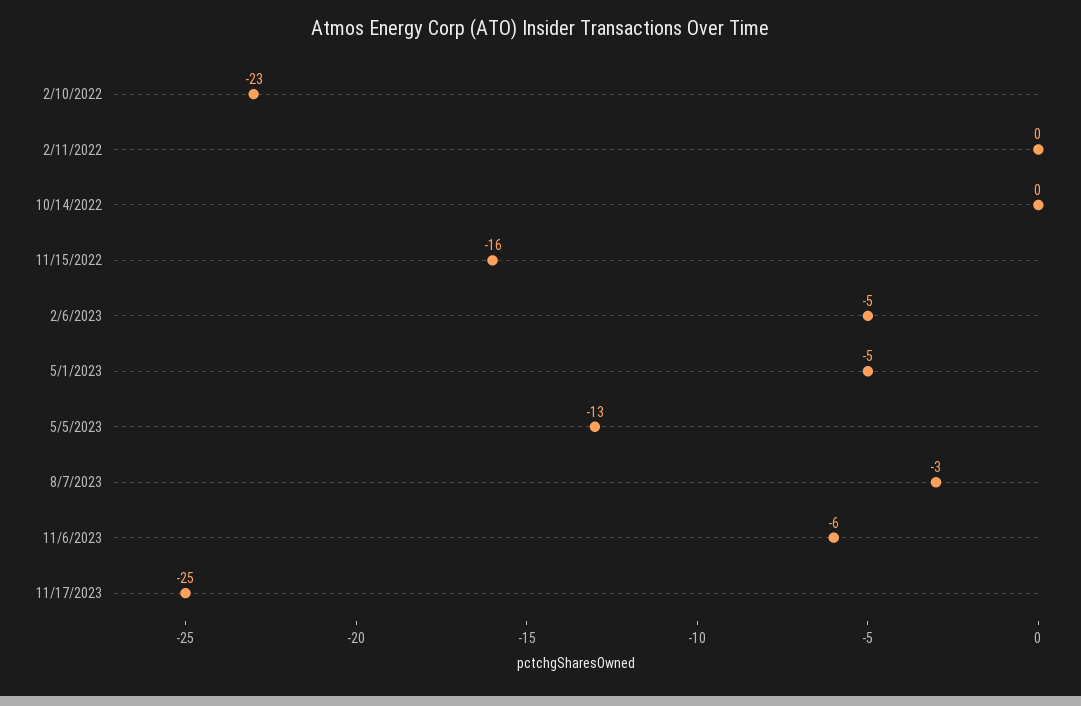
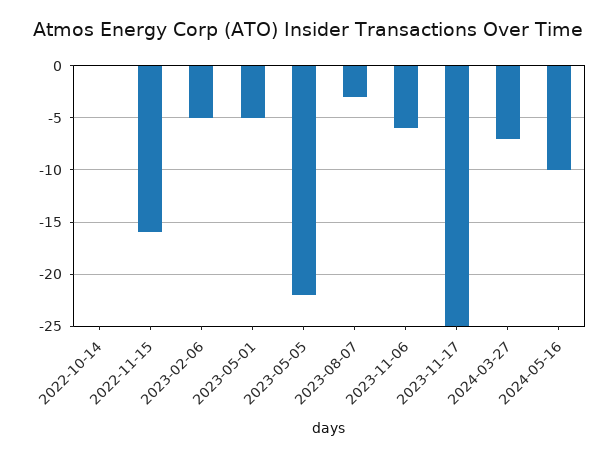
2/10/2022: -23 -> none
2/11/2022: 0 -> none
5/5/2023: -13 -> -22
2024-03-27: none -> -7
2024-05-16: none -> -10

